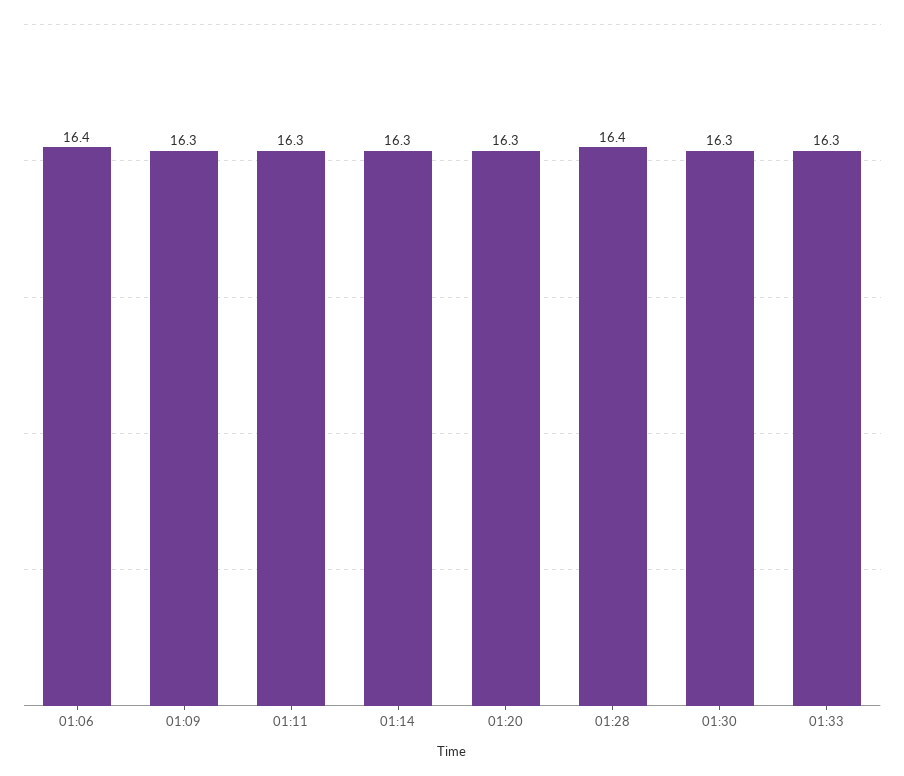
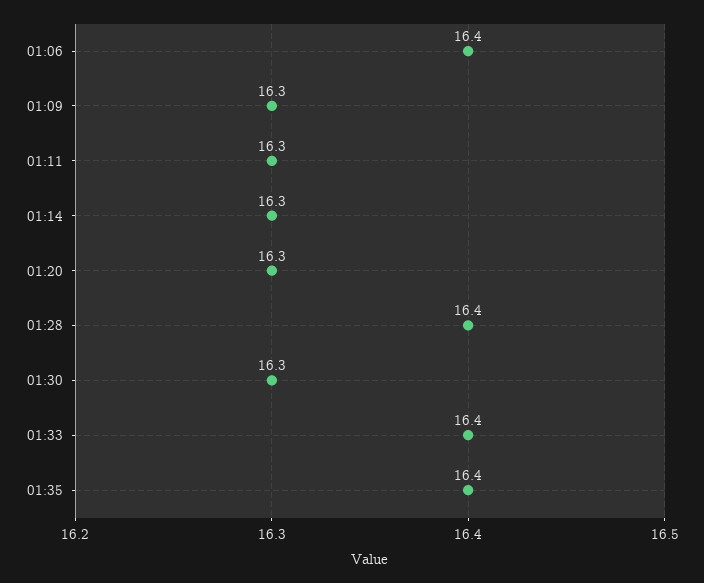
01:33: 16.3 -> 16.4
01:35: none -> 16.4

